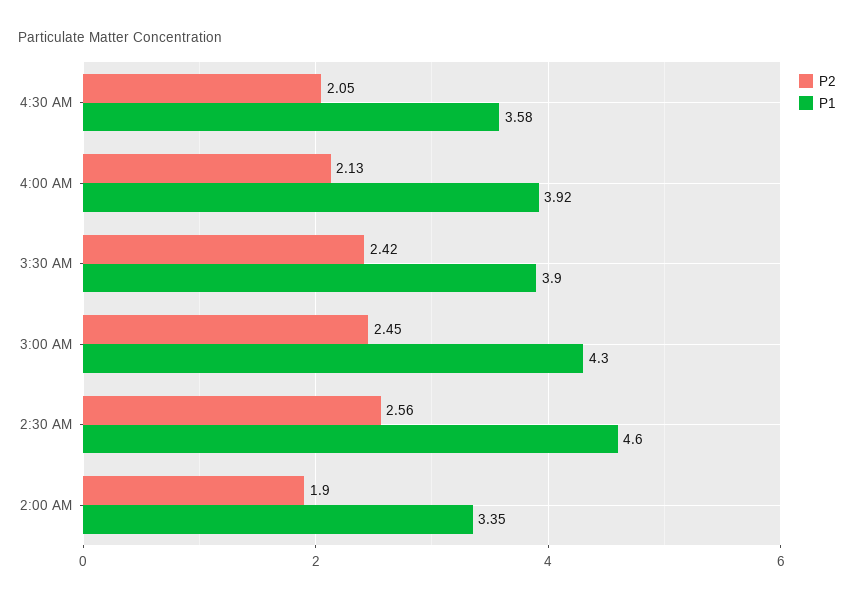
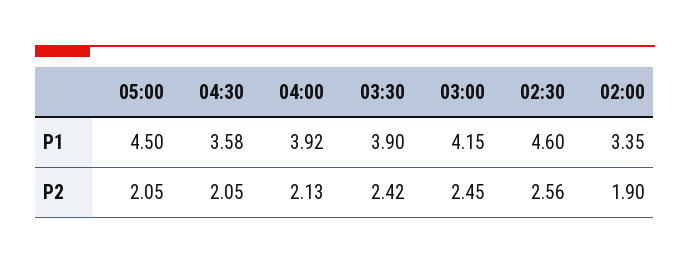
P1, 3:00 AM: 4.3 -> 4.15
P1, 05:00: none -> 4.5
P2, 05:00: none -> 2.05

